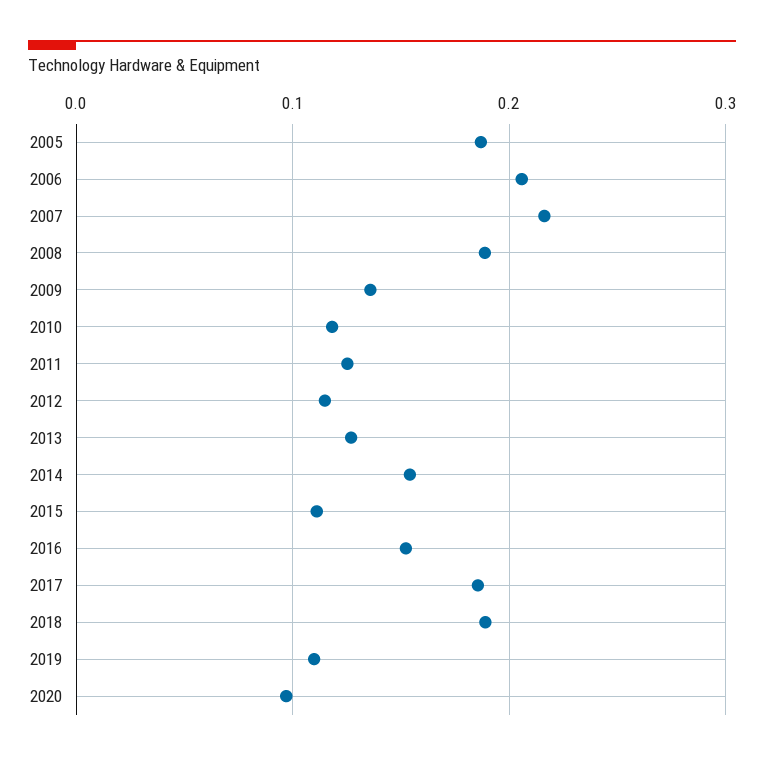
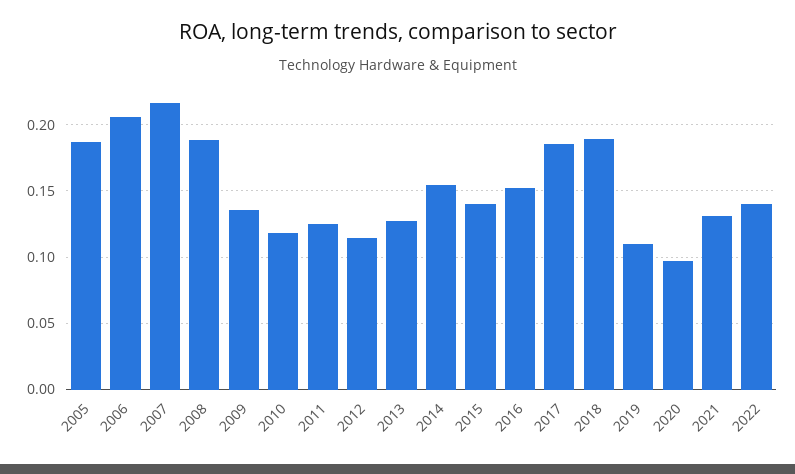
2015: 0.11 -> 0.14
2021: none -> 0.13
2022: none -> 0.14

